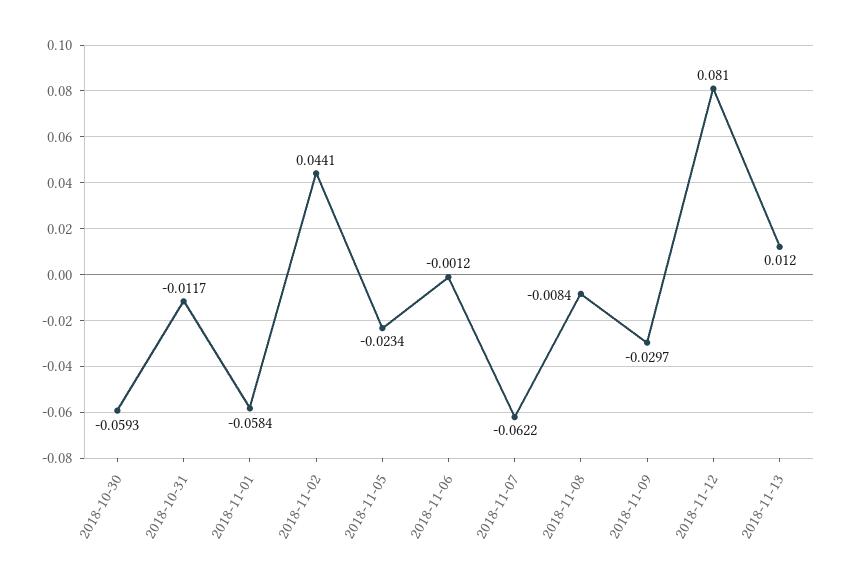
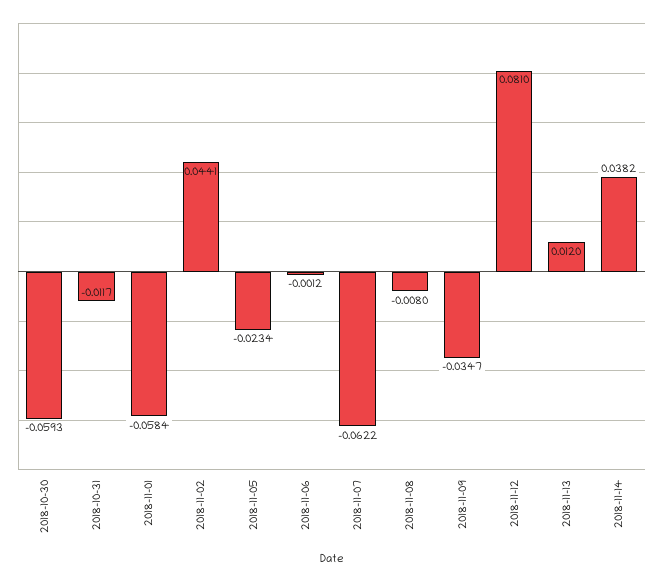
2018-11-08: -0.0084 -> -0.008
2018-11-09: -0.0297 -> -0.0347
2018-11-14: none -> 0.0382

